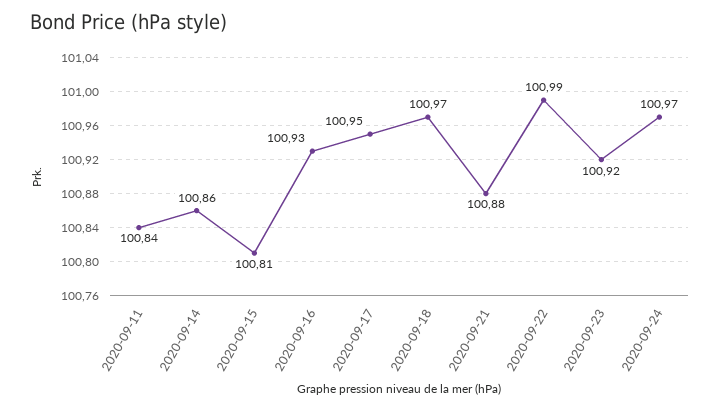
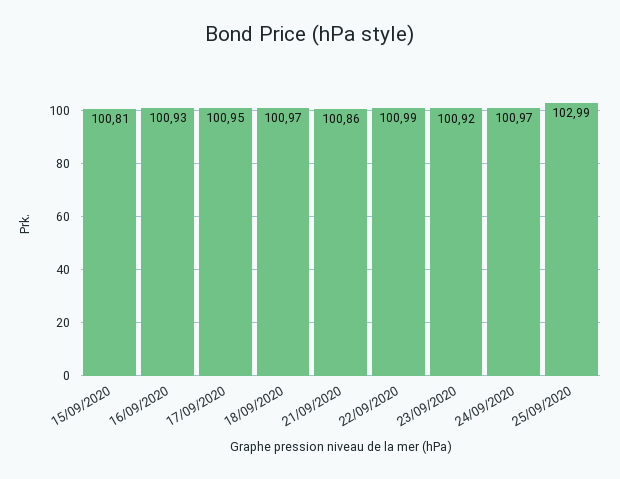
2020-09-11: 100.84 -> none
2020-09-14: 100.86 -> none
2020-09-21: 100.88 -> 100.86
25/09/2020: none -> 102.99

